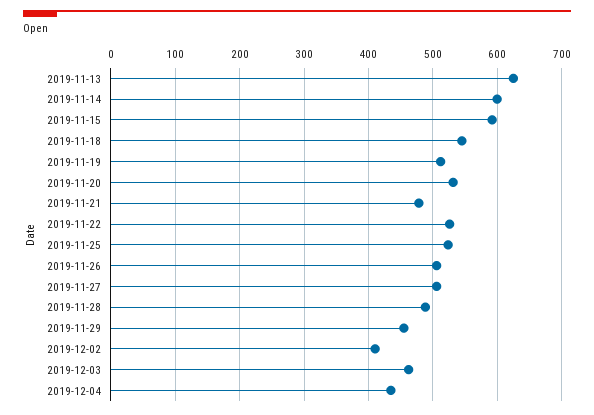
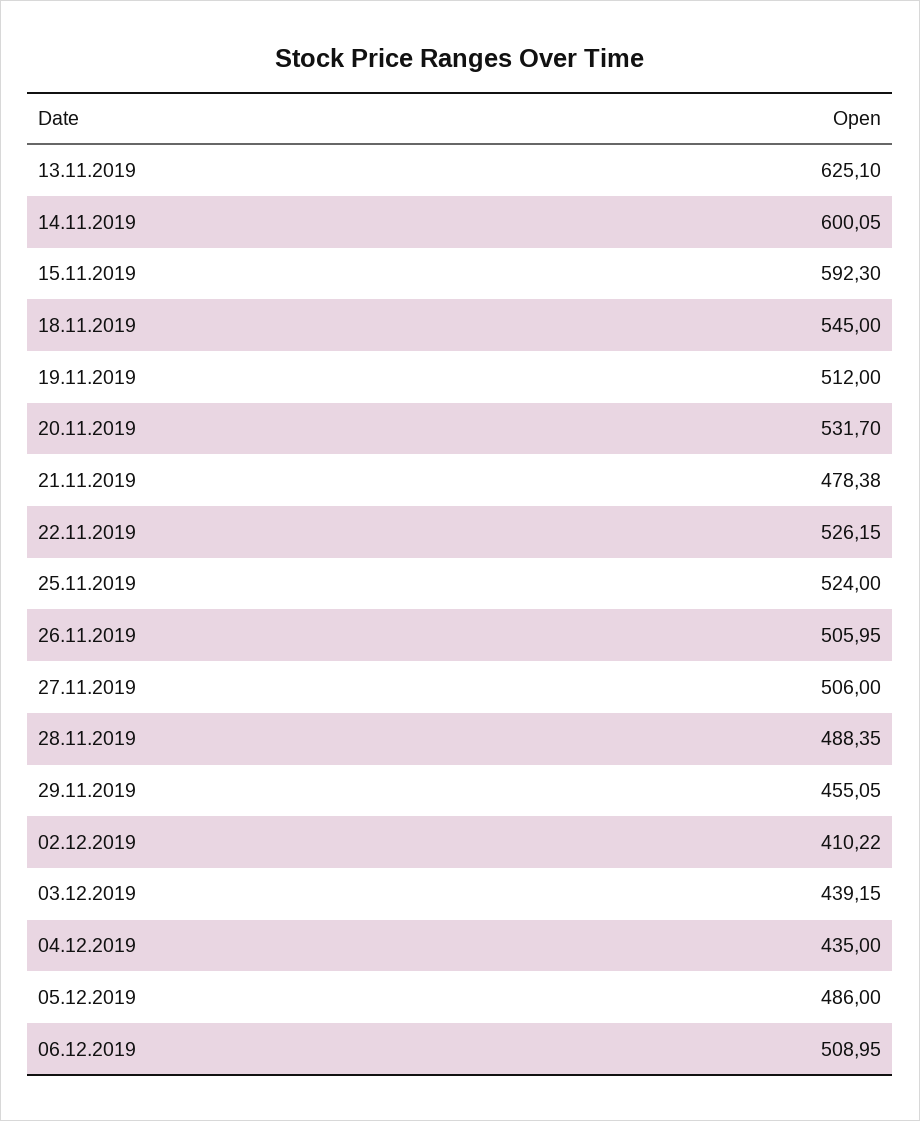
2019-12-03: 460 -> 439.15
05.12.2019: none -> 486
06.12.2019: none -> 508.95

